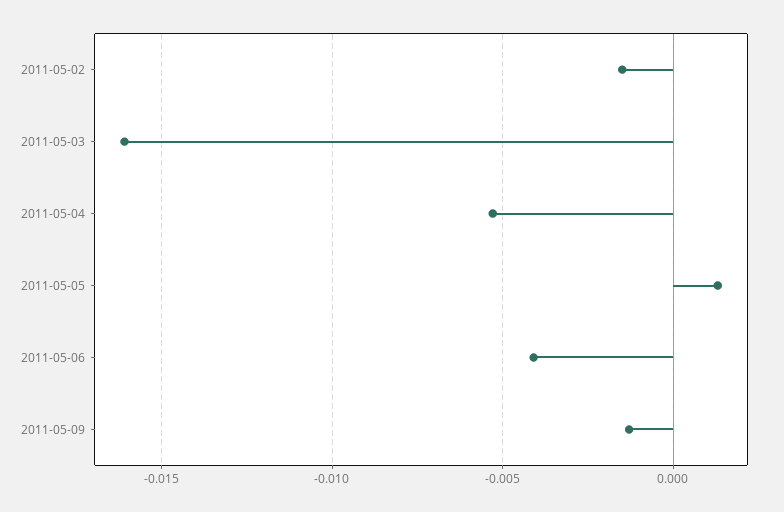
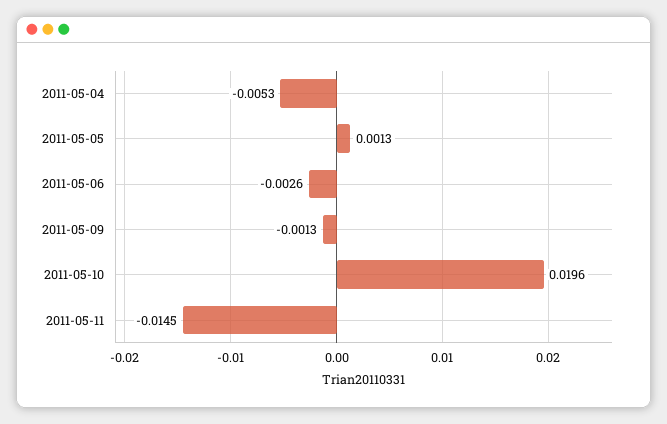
2011-05-02: -0.0015 -> none
2011-05-03: -0.016 -> none
2011-05-06: -0.004 -> -0.0026
2011-05-10: none -> 0.0196
2011-05-11: none -> -0.0145

